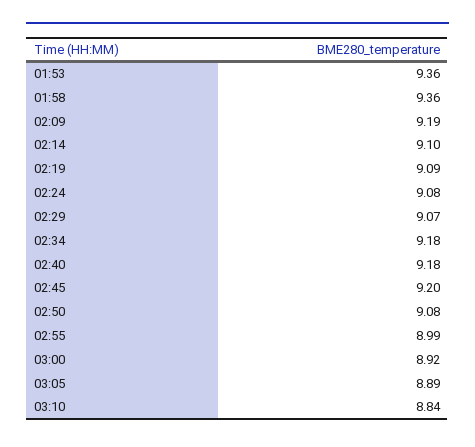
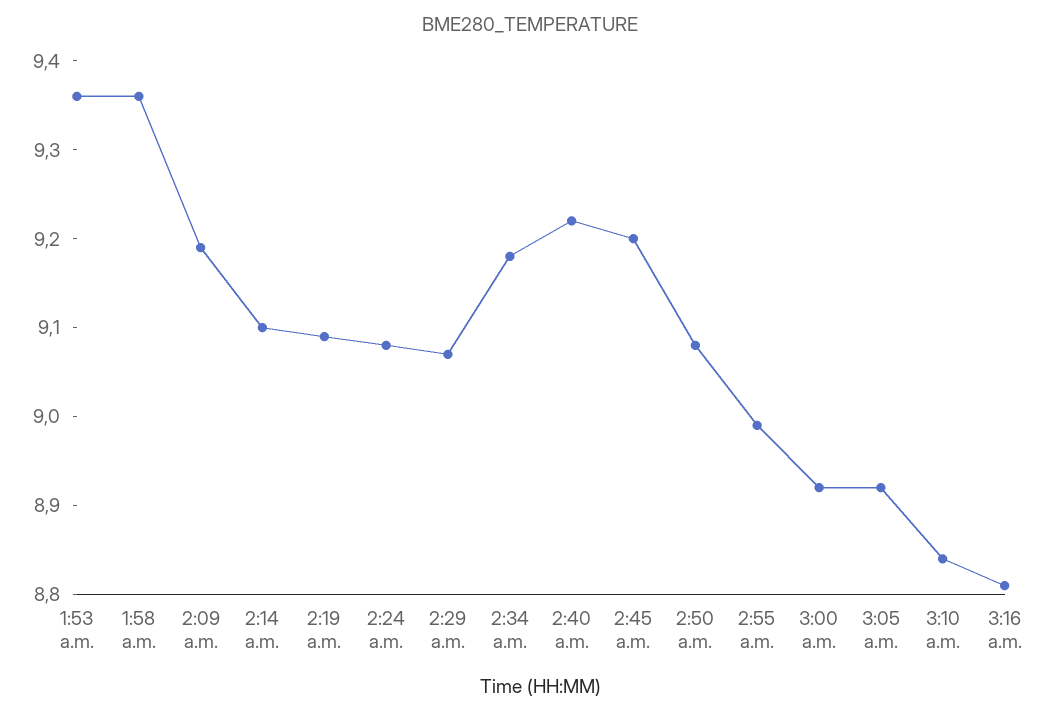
02:40: 9.18 -> 9.22
03:05: 8.89 -> 8.92
3:16 a.m.: none -> 8.81

